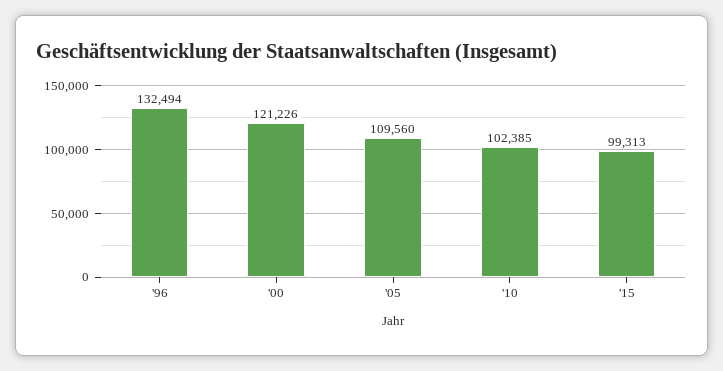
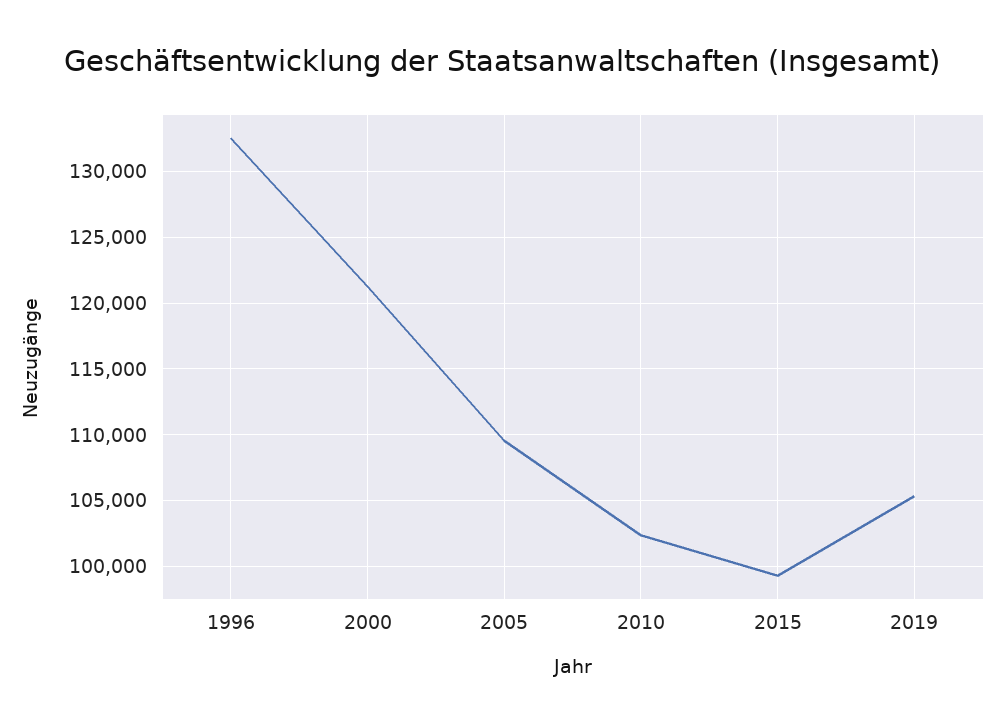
2019: none -> 105500

